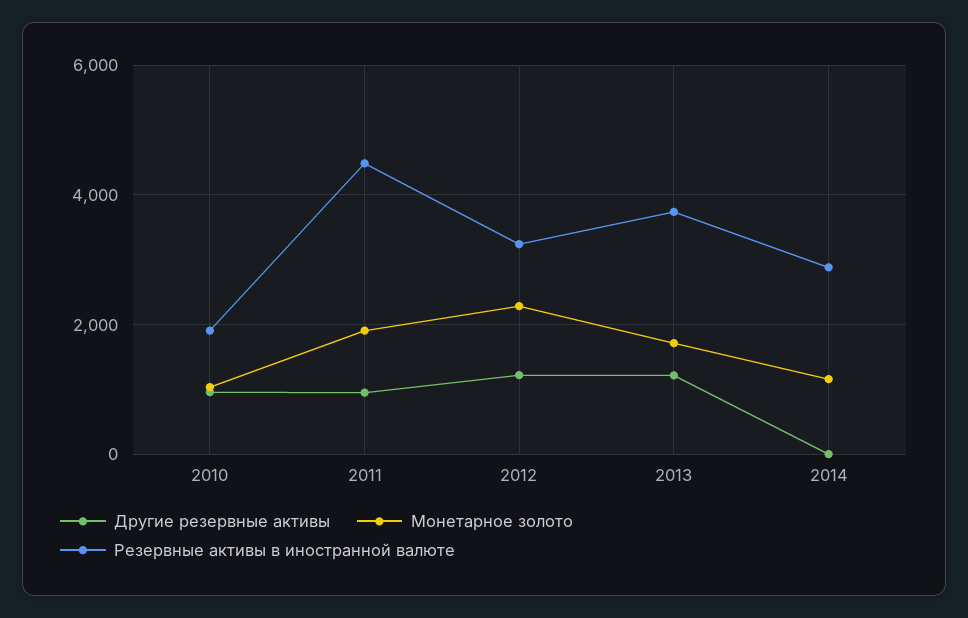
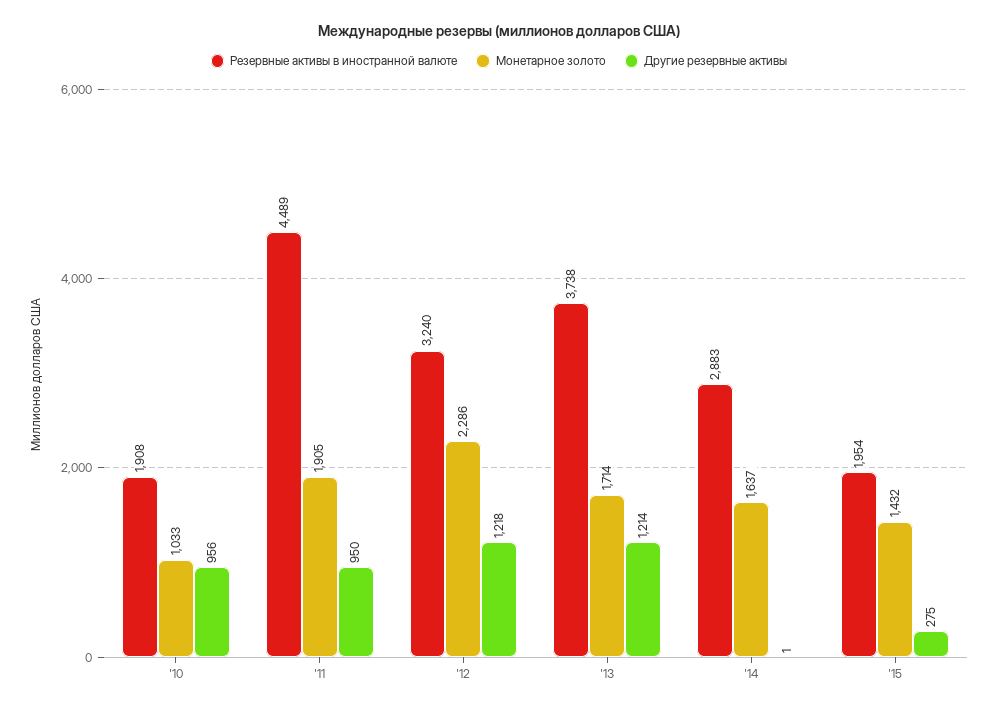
Монетарное золото, 2014: 1200 -> 1637
Резервные активы в иностранной валюте, '15: none -> 1954
Монетарное золото, '15: none -> 1432
Другие резервные активы, '15: none -> 275

